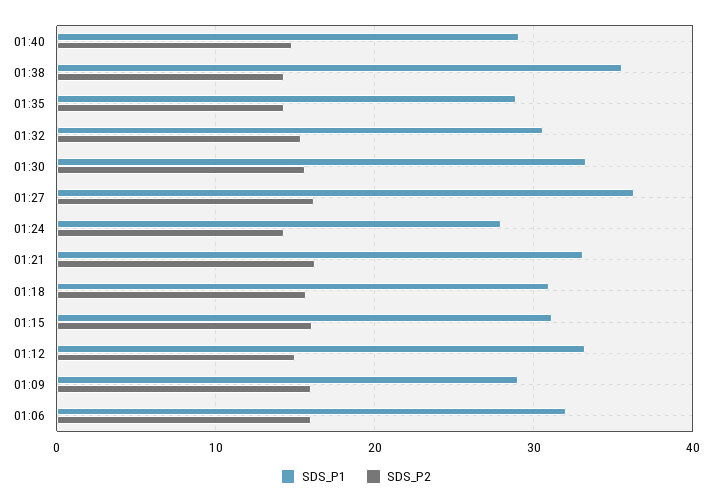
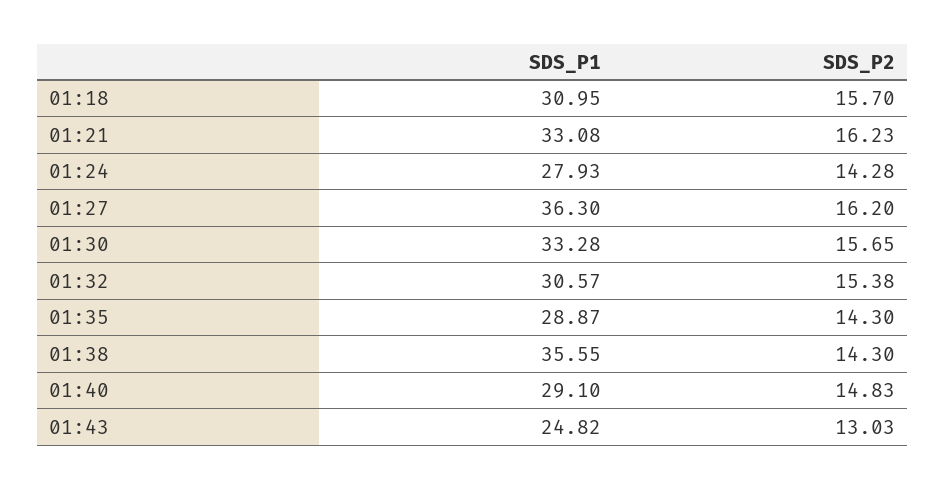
SDS_P1, 01:15: 31 -> none
SDS_P2, 01:15: 16 -> none
SDS_P1, 01:12: 33 -> none
SDS_P2, 01:12: 15 -> none
SDS_P1, 01:09: 29 -> none
SDS_P2, 01:09: 16 -> none
SDS_P1, 01:06: 32 -> none
SDS_P2, 01:06: 16 -> none
SDS_P1, 01:43: none -> 24.82
SDS_P2, 01:43: none -> 13.03

